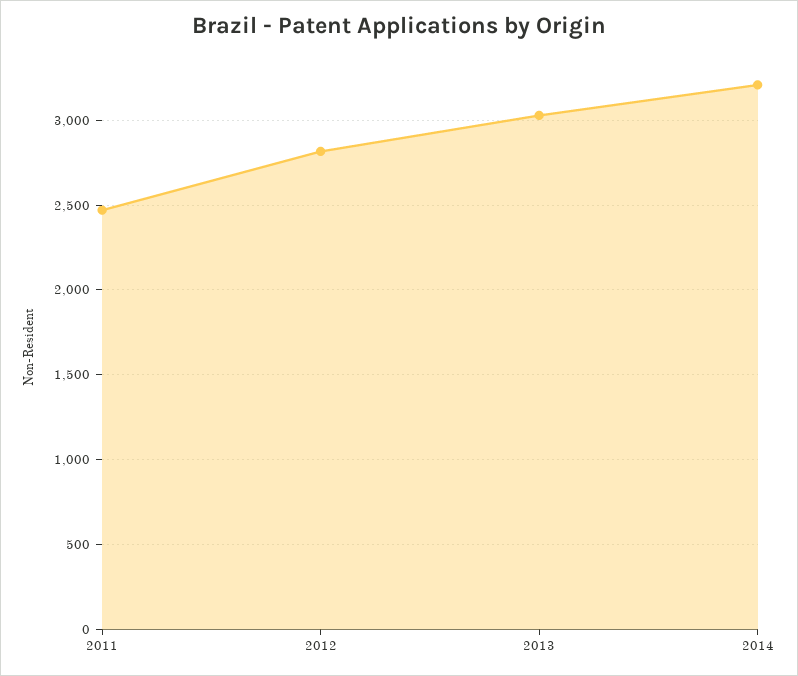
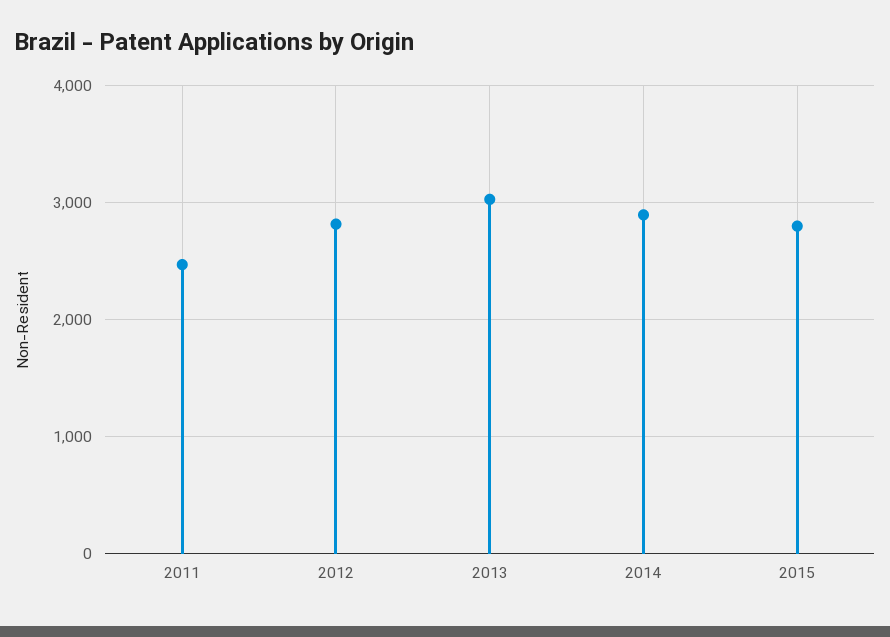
2014: 3200 -> 2900
2015: none -> 2800

